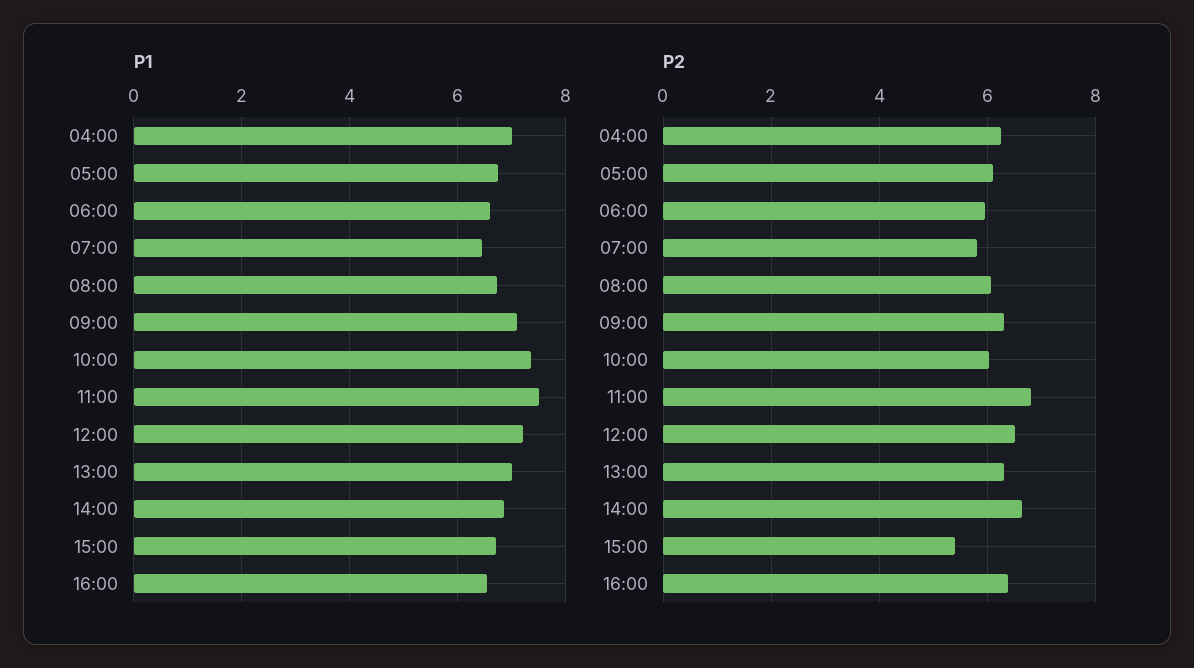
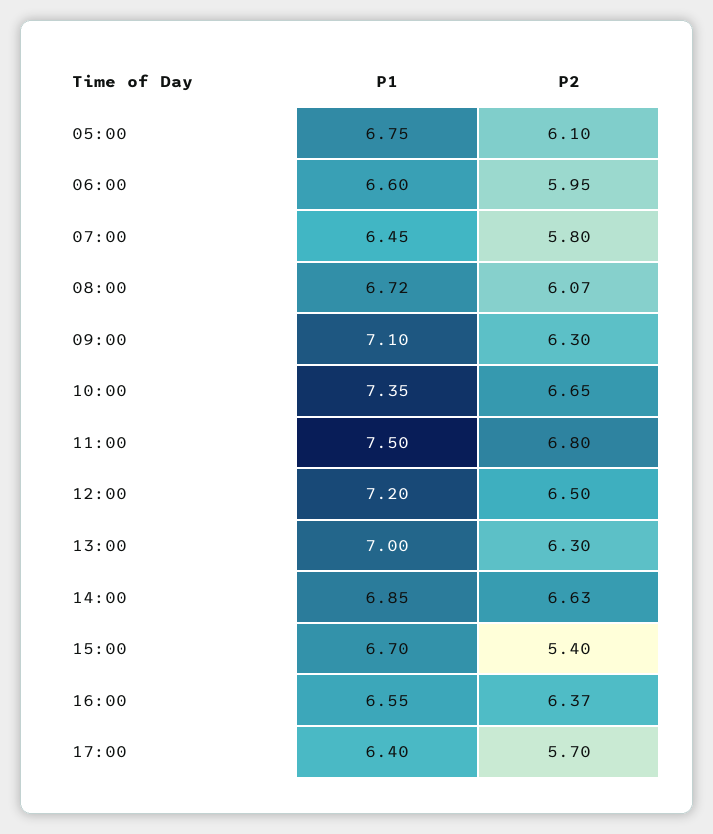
P1, 04:00: 7 -> none
P2, 04:00: 6.2 -> none
P2, 10:00: 6 -> 6.65
P1, 17:00: none -> 6.4
P2, 17:00: none -> 5.7

